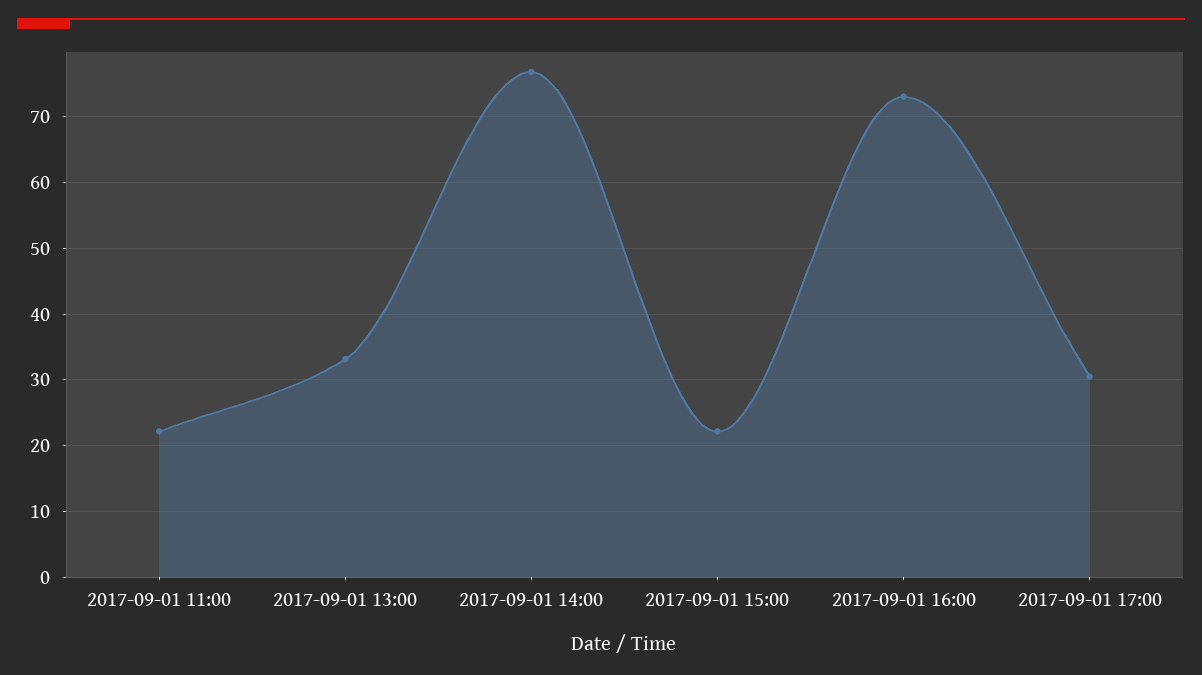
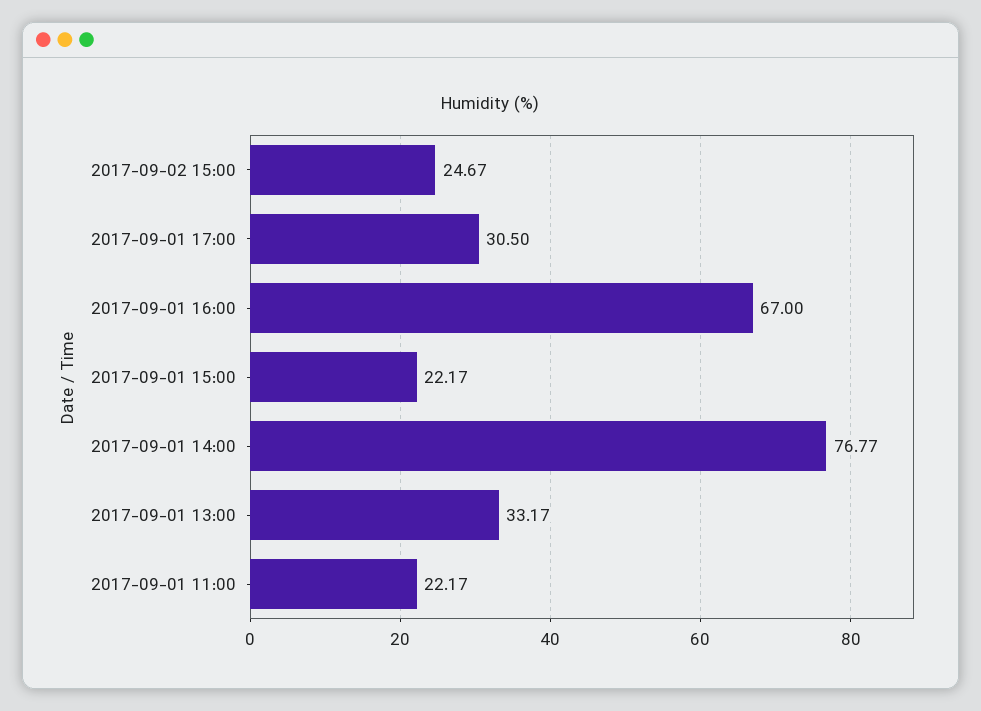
2017-09-01 16:00: 73 -> 67
2017-09-02 15:00: none -> 24.67

